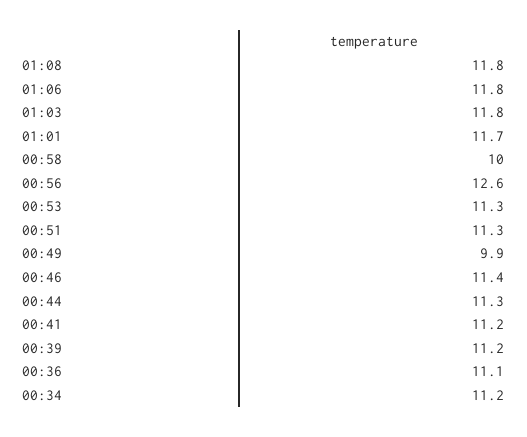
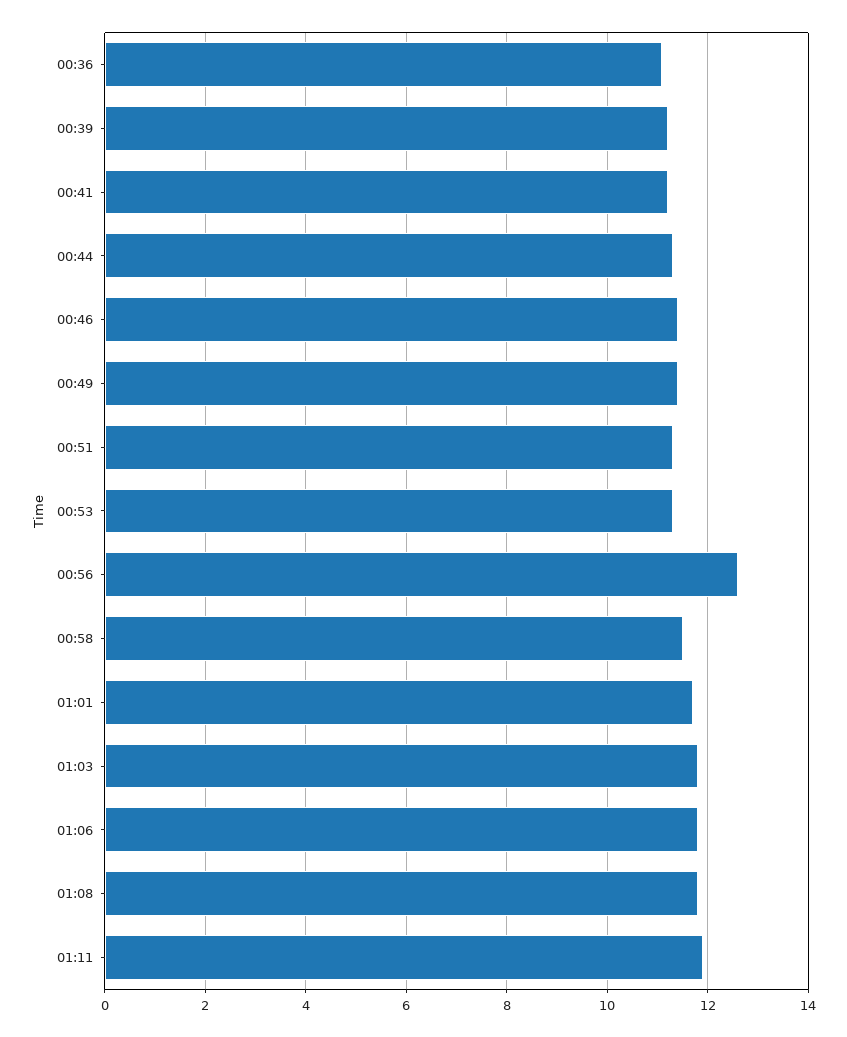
00:58: 10 -> 11.5
00:49: 9.9 -> 11.5
00:34: 11.2 -> none
01:11: none -> 12

